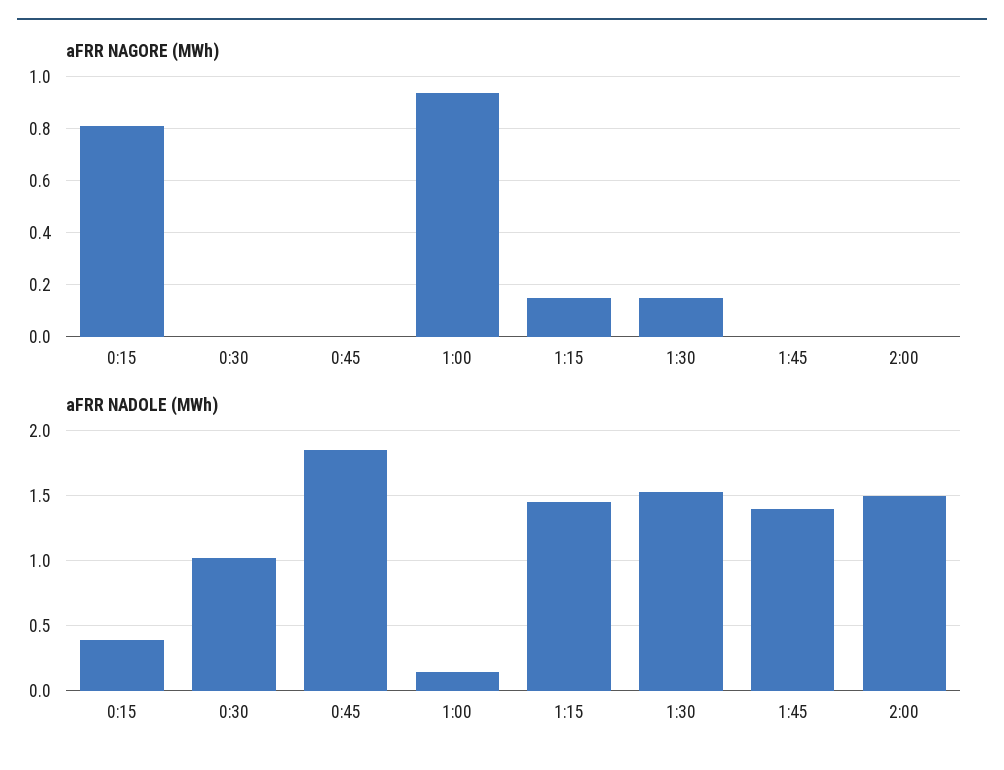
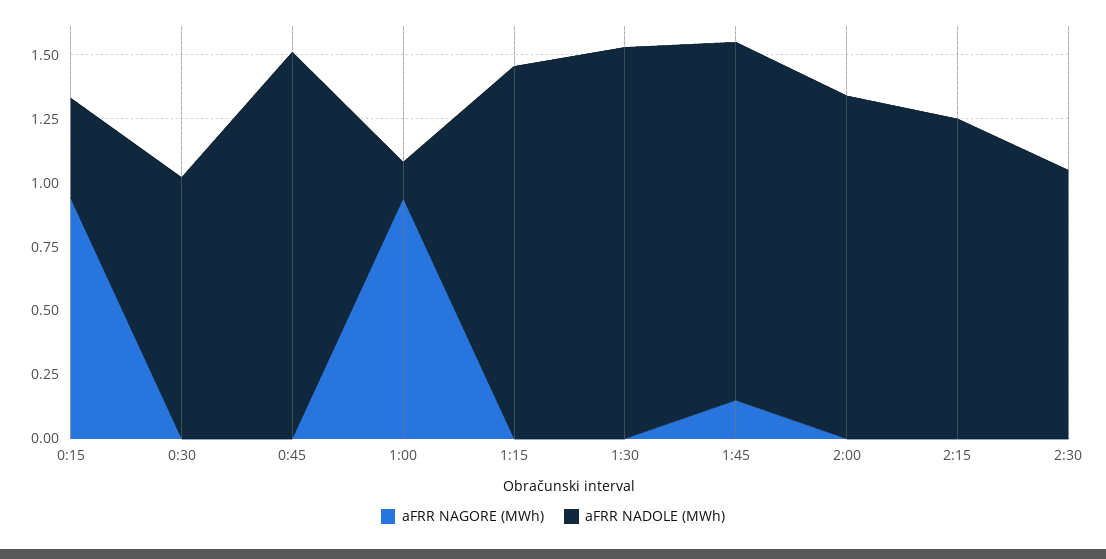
aFRR NAGORE (MWh), 0:15: 0.8 -> 0.95
aFRR NAGORE (MWh), 1:15: 0.15 -> 0
aFRR NAGORE (MWh), 1:30: 0.15 -> 0
aFRR NAGORE (MWh), 1:45: 0 -> 0.15
aFRR NADOLE (MWh), 0:45: 1.85 -> 1.5
aFRR NADOLE (MWh), 2:00: 1.5 -> 1.35
aFRR NAGORE (MWh), 2:15: none -> 0
aFRR NADOLE (MWh), 2:15: none -> 1.25
aFRR NAGORE (MWh), 2:30: none -> 0
aFRR NADOLE (MWh), 2:30: none -> 1.05

